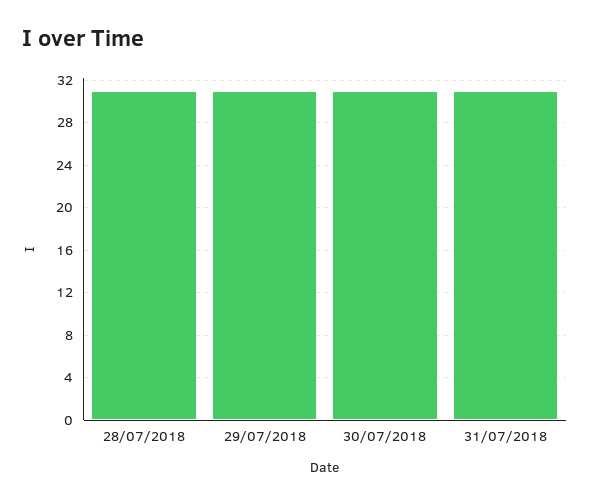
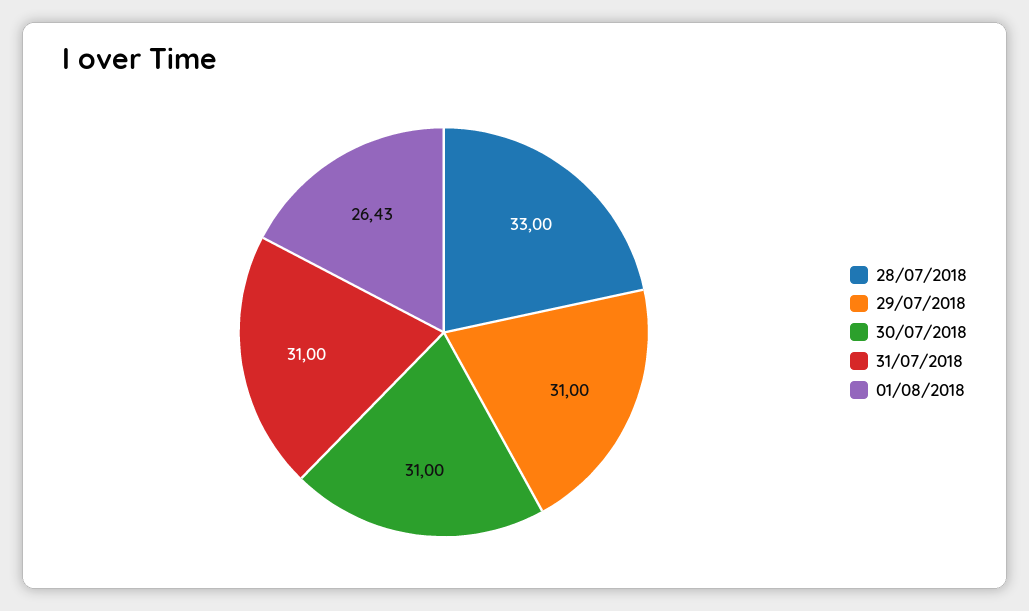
28/07/2018: 31 -> 33
01/08/2018: none -> 26.43

